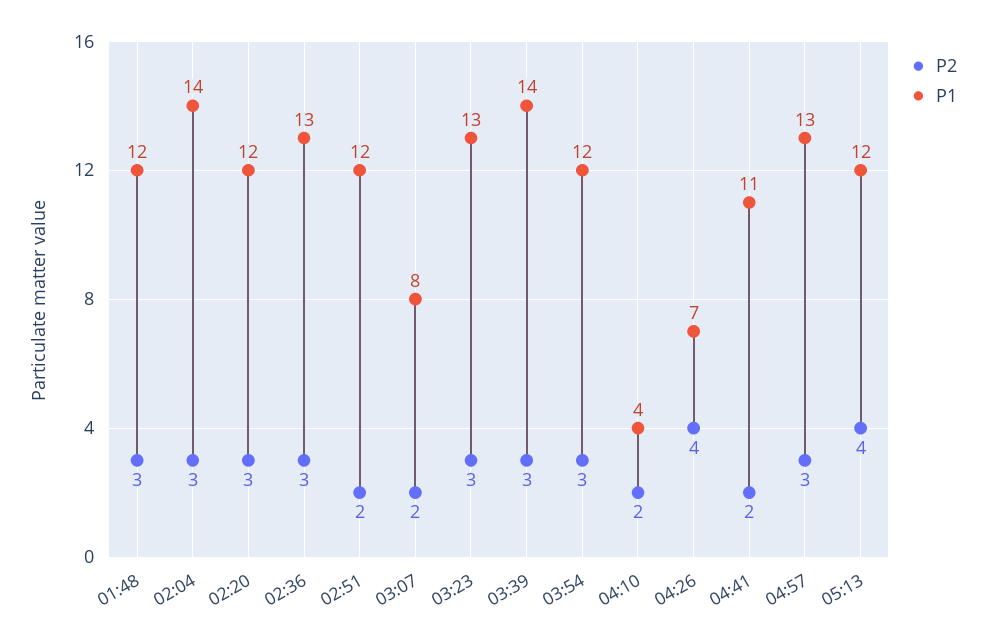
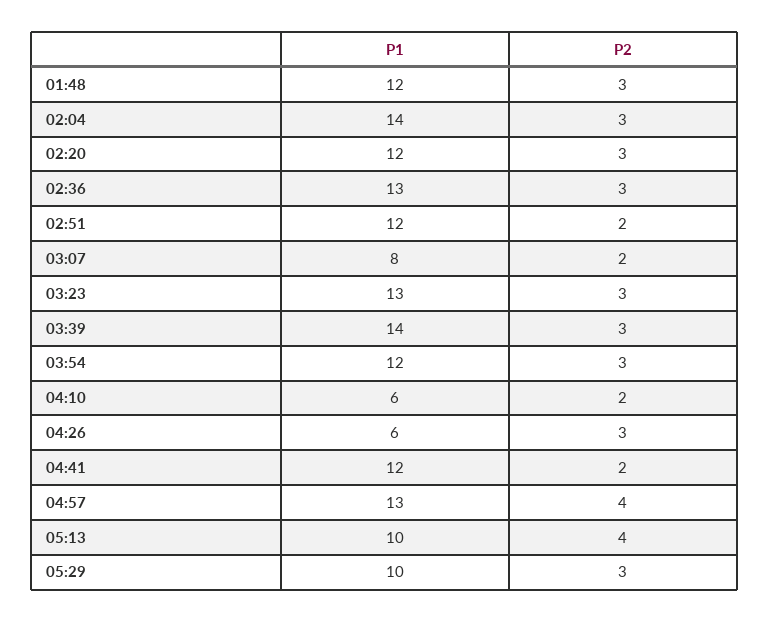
P1, 04:10: 4 -> 6
P2, 04:26: 4 -> 3
P1, 04:26: 7 -> 6
P1, 04:41: 11 -> 12
P2, 04:57: 3 -> 4
P1, 05:13: 12 -> 10
P1, 05:29: none -> 10
P2, 05:29: none -> 3

